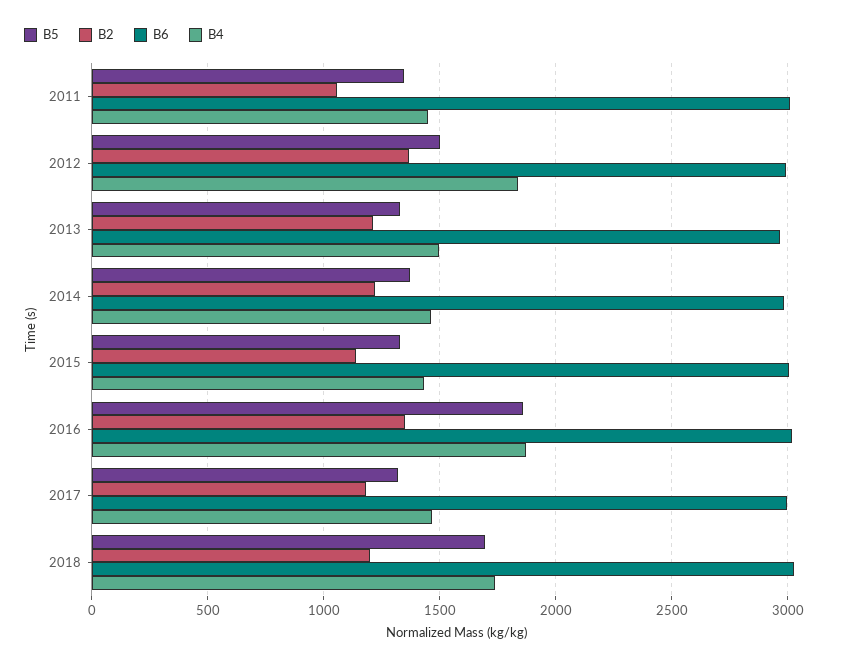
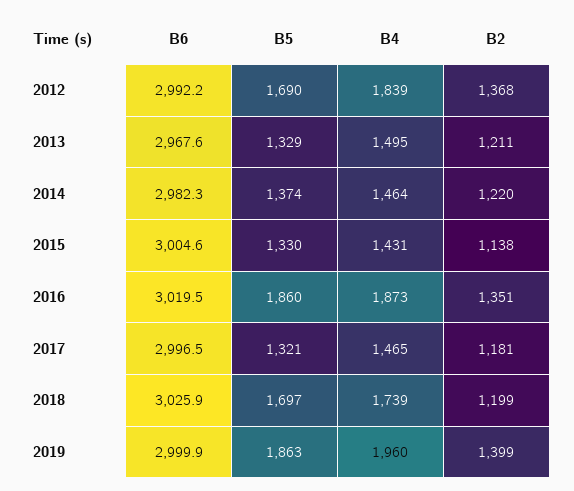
B5, 2011: 1350 -> none
B2, 2011: 1050 -> none
B6, 2011: 3000 -> none
B4, 2011: 1450 -> none
B5, 2012: 1500 -> 1690
B6, 2019: none -> 2999.9
B5, 2019: none -> 1863
B4, 2019: none -> 1960
B2, 2019: none -> 1399

